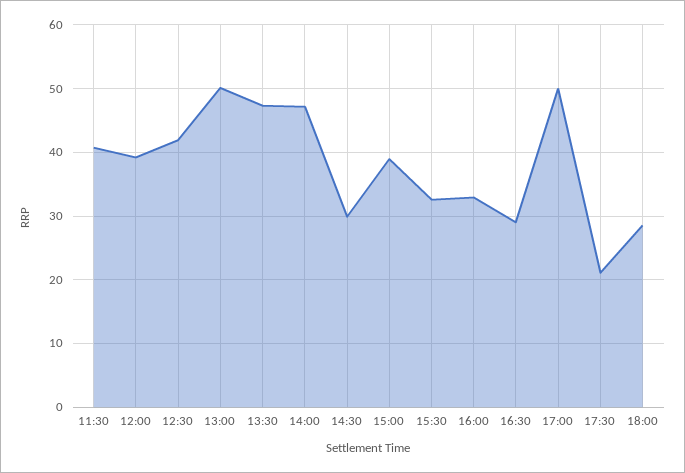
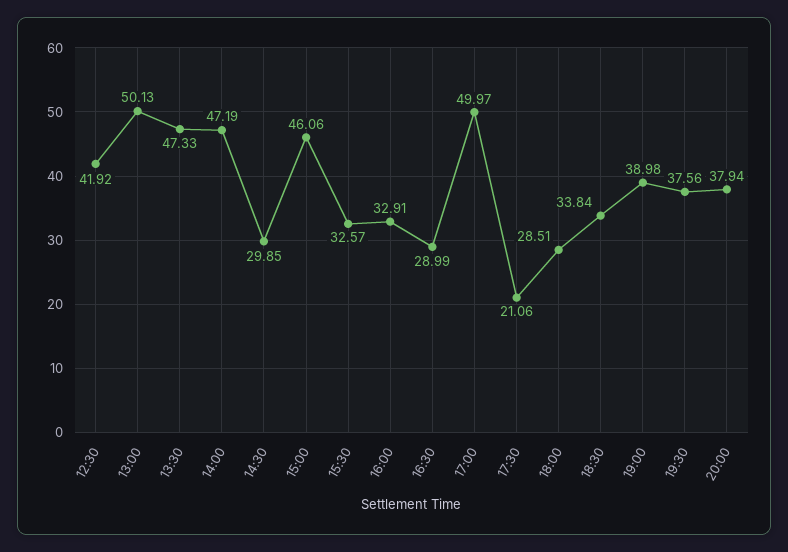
11:30: 41 -> none
12:00: 39 -> none
15:00: 39 -> 46.06
18:30: none -> 33.84
19:00: none -> 38.98
19:30: none -> 37.56
20:00: none -> 37.94

